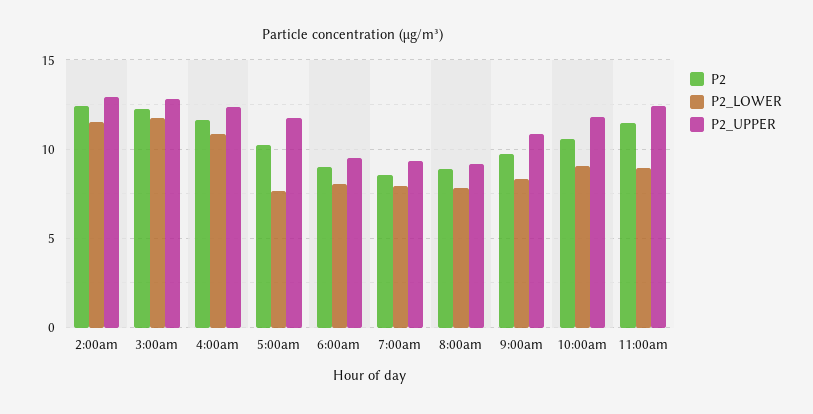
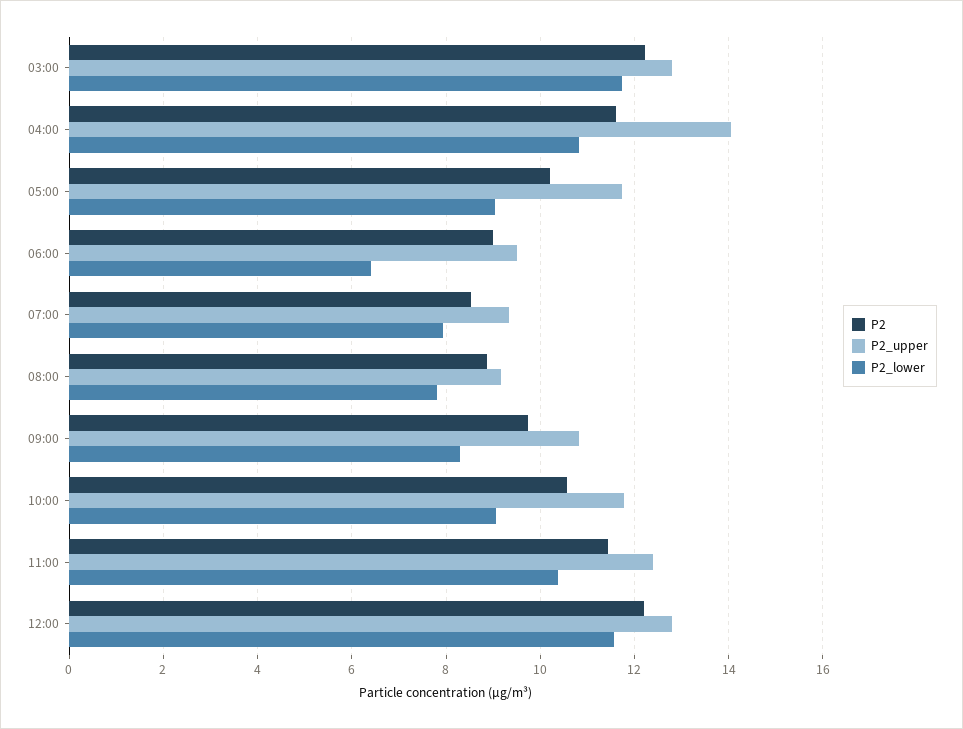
P2, 2:00am: 12.5 -> none
P2_LOWER, 2:00am: 11.5 -> none
P2_UPPER, 2:00am: 13 -> none
P2_UPPER, 4:00am: 12.5 -> 14
P2_LOWER, 5:00am: 7.5 -> 9
P2_LOWER, 6:00am: 8 -> 6.4
P2_LOWER, 11:00am: 9 -> 10.4
P2, 12:00: none -> 12.2
P2_UPPER, 12:00: none -> 12.8
P2_LOWER, 12:00: none -> 11.6

